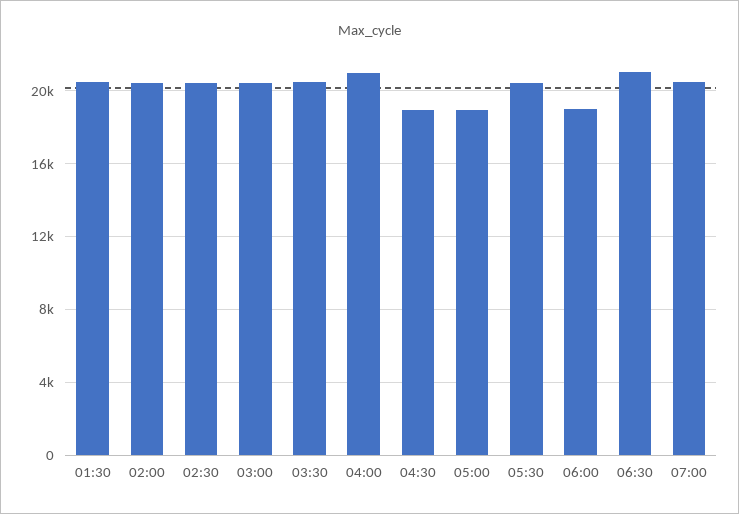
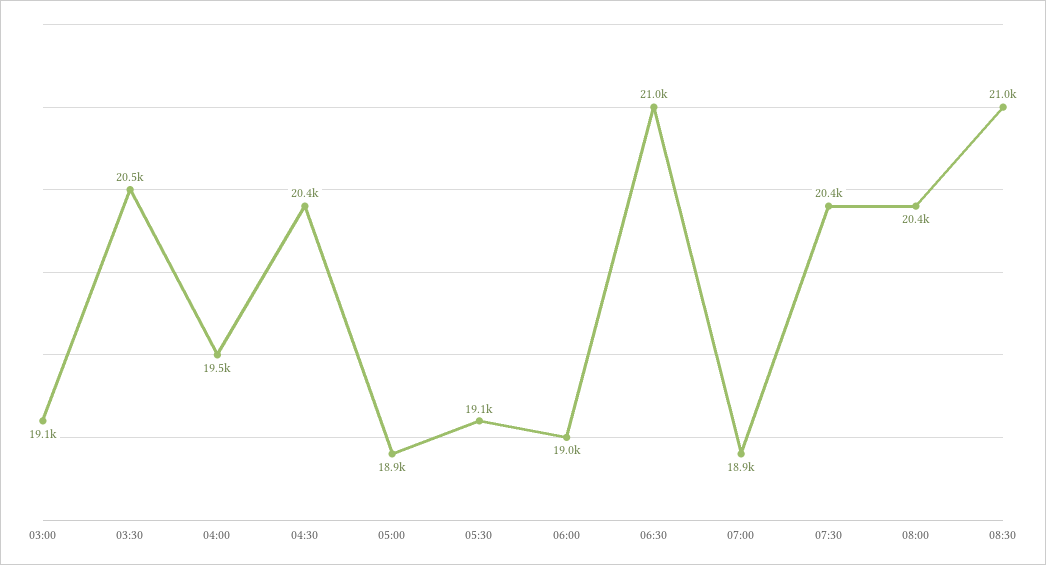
01:30: 20500 -> none
02:00: 20500 -> none
02:30: 20500 -> none
03:00: 20500 -> 19100
04:00: 21000 -> 19500
04:30: 19000 -> 20400
05:30: 20500 -> 19100
07:00: 20500 -> 18900
07:30: none -> 20400
08:00: none -> 20400
08:30: none -> 21000

